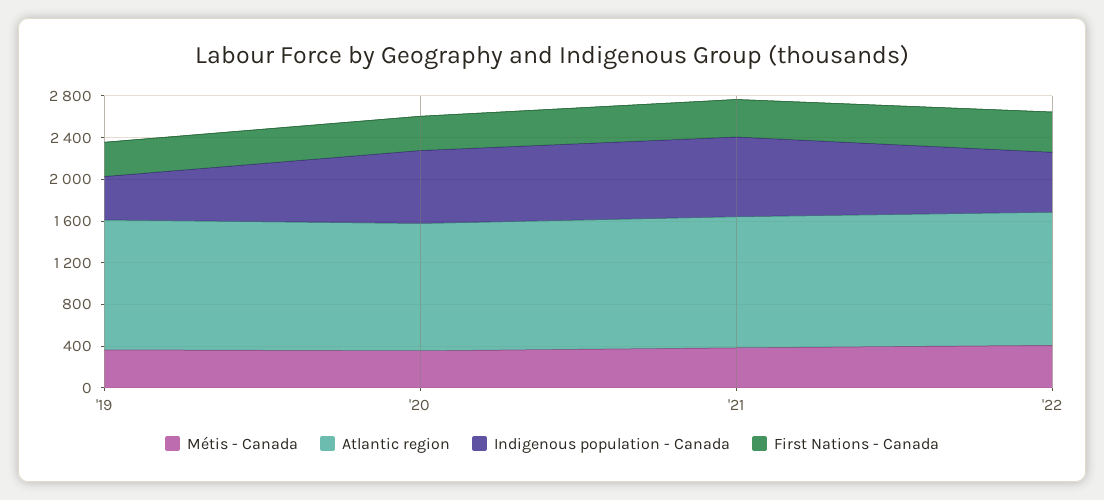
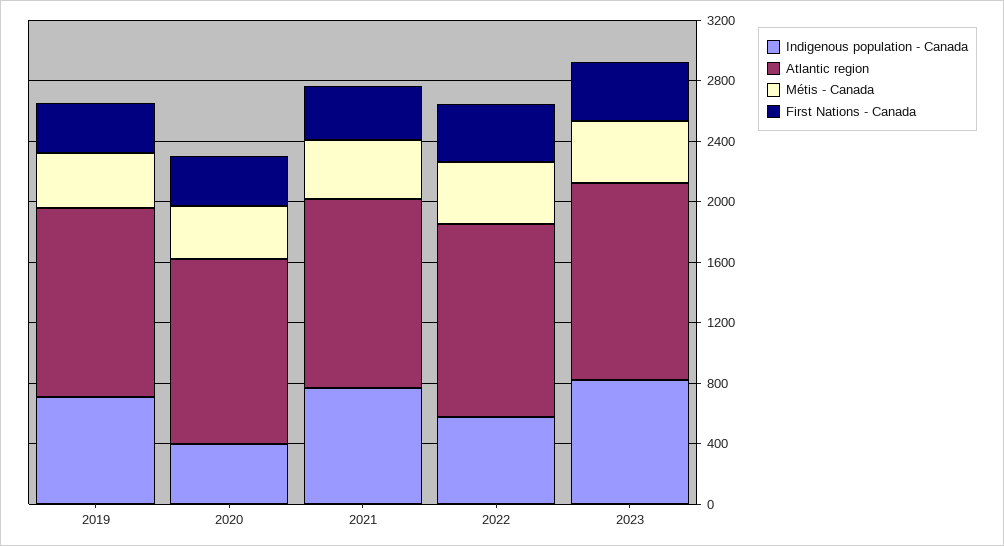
Indigenous population - Canada, '19: 400 -> 700
Indigenous population - Canada, '20: 700 -> 400
Indigenous population - Canada, 2023: none -> 800
Atlantic region, 2023: none -> 1300
Métis - Canada, 2023: none -> 400
First Nations - Canada, 2023: none -> 400

